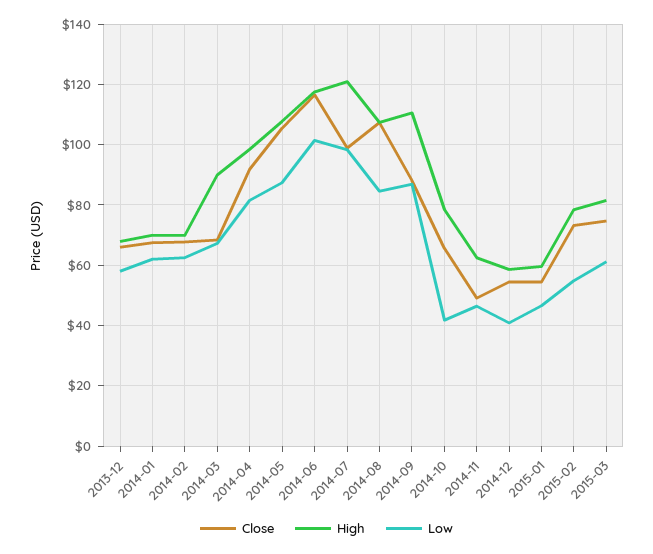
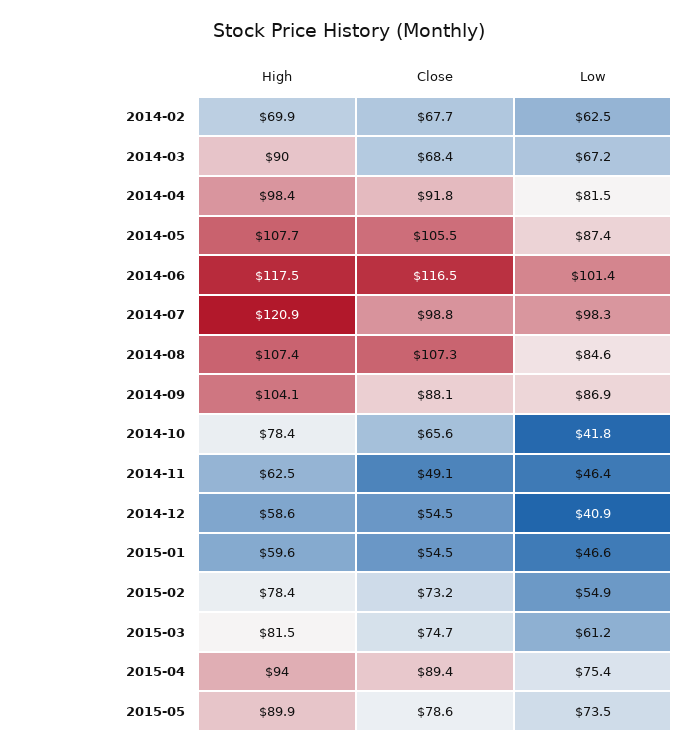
Close, 2013-12: 66 -> none
High, 2013-12: 68 -> none
Low, 2013-12: 58 -> none
Close, 2014-01: 68 -> none
High, 2014-01: 70 -> none
Low, 2014-01: 62 -> none
High, 2014-09: 110 -> 104.1
High, 2015-04: none -> 94
Close, 2015-04: none -> 89.4
Low, 2015-04: none -> 75.4
High, 2015-05: none -> 89.9
Close, 2015-05: none -> 78.6
Low, 2015-05: none -> 73.5

